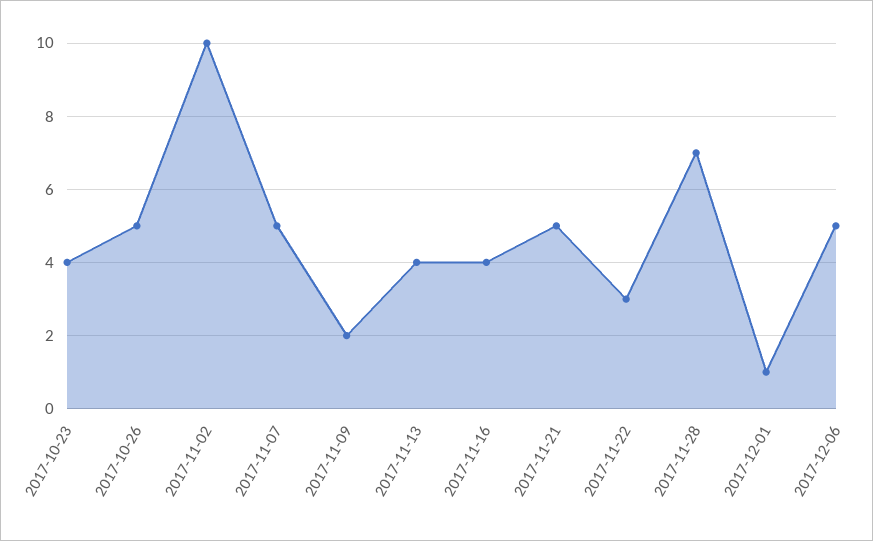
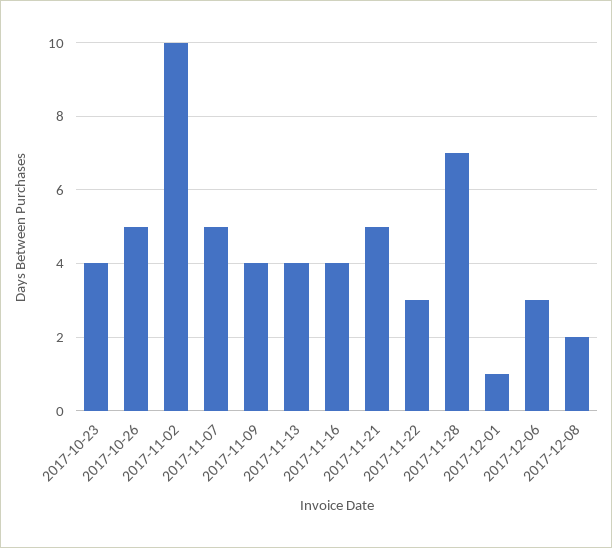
2017-11-09: 2 -> 4
2017-12-06: 5 -> 3
2017-12-08: none -> 2

